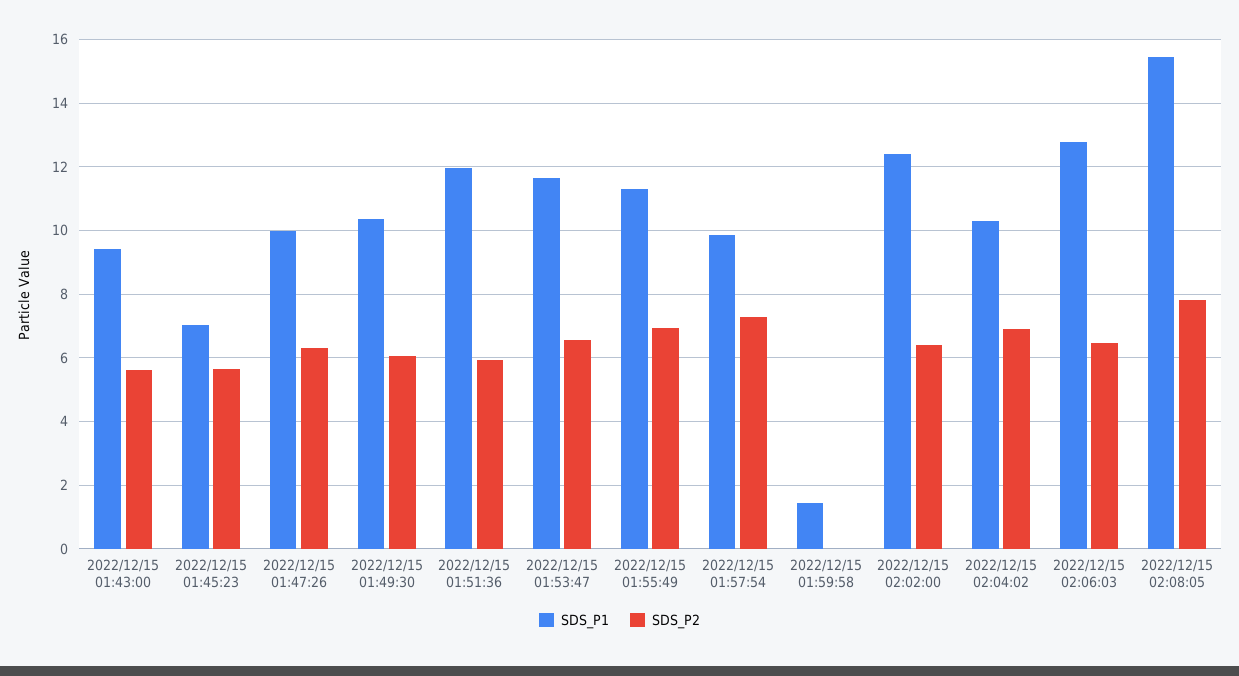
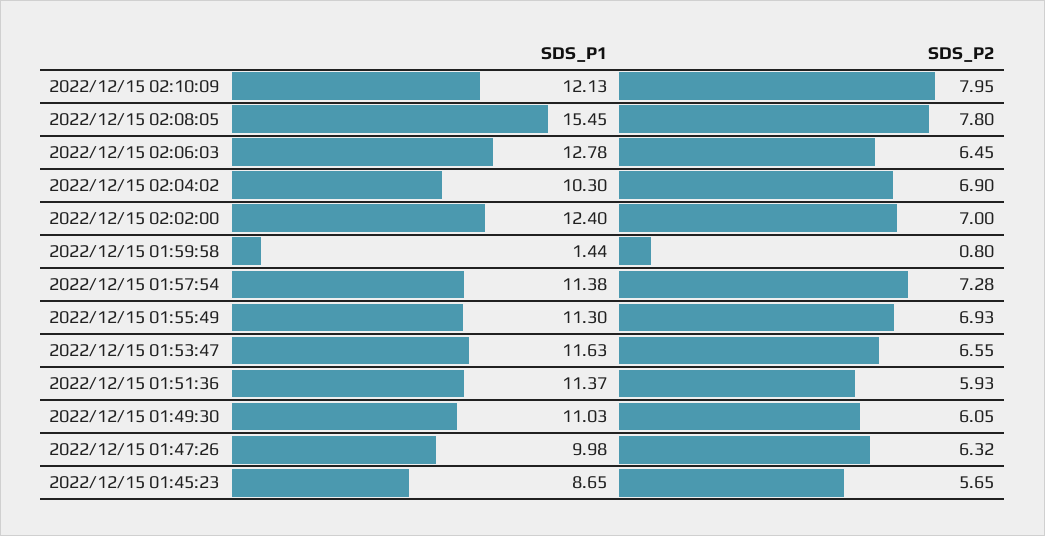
SDS_P1, 2022/12/15 01:43:00: 9.4 -> none
SDS_P2, 2022/12/15 01:43:00: 5.6 -> none
SDS_P1, 2022/12/15 01:45:23: 7 -> 8.65
SDS_P1, 2022/12/15 01:49:30: 10.4 -> 11.03
SDS_P1, 2022/12/15 01:51:36: 12 -> 11.37
SDS_P1, 2022/12/15 01:57:54: 9.8 -> 11.38
SDS_P2, 2022/12/15 01:59:58: 0 -> 0.8
SDS_P2, 2022/12/15 02:02:00: 6.4 -> 7
SDS_P1, 2022/12/15 02:10:09: none -> 12.13
SDS_P2, 2022/12/15 02:10:09: none -> 7.95

